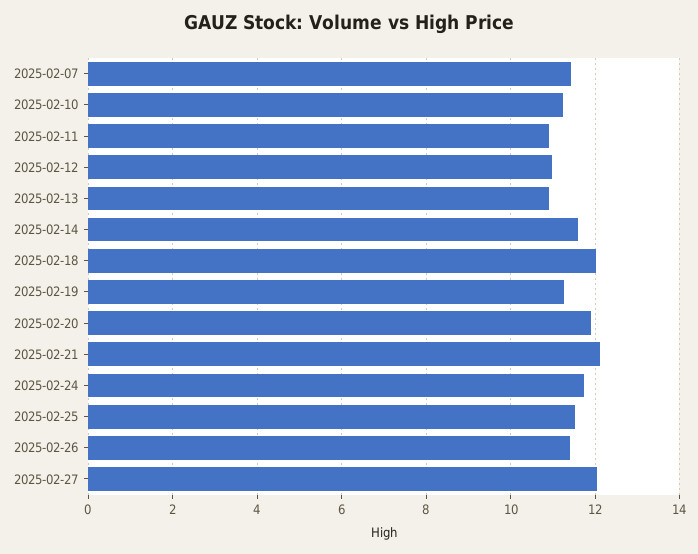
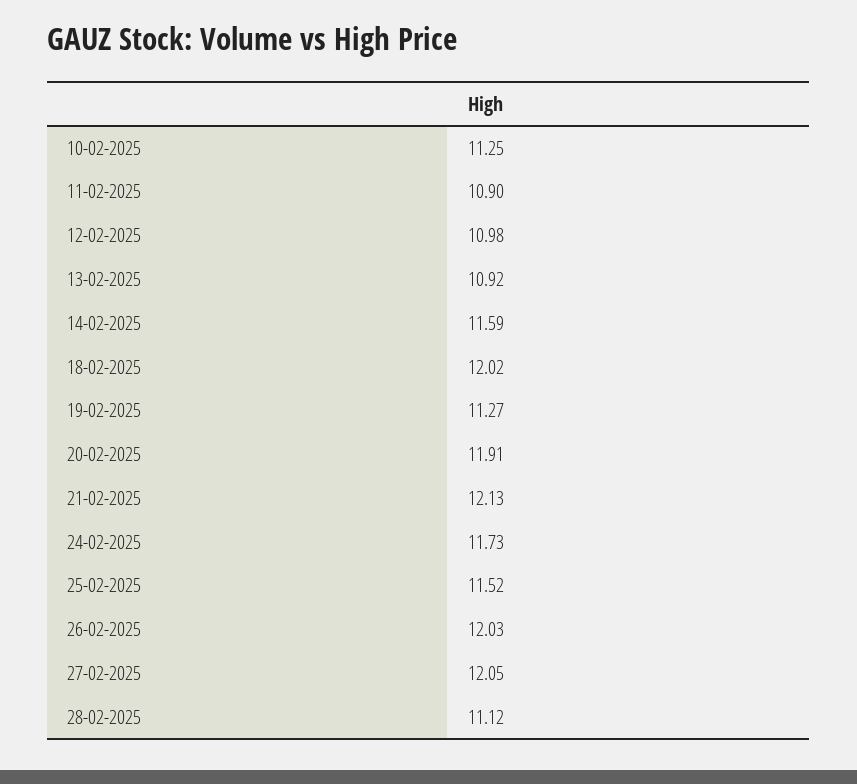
2025-02-07: 11.4 -> none
2025-02-26: 11.4 -> 12.03
28-02-2025: none -> 11.12

